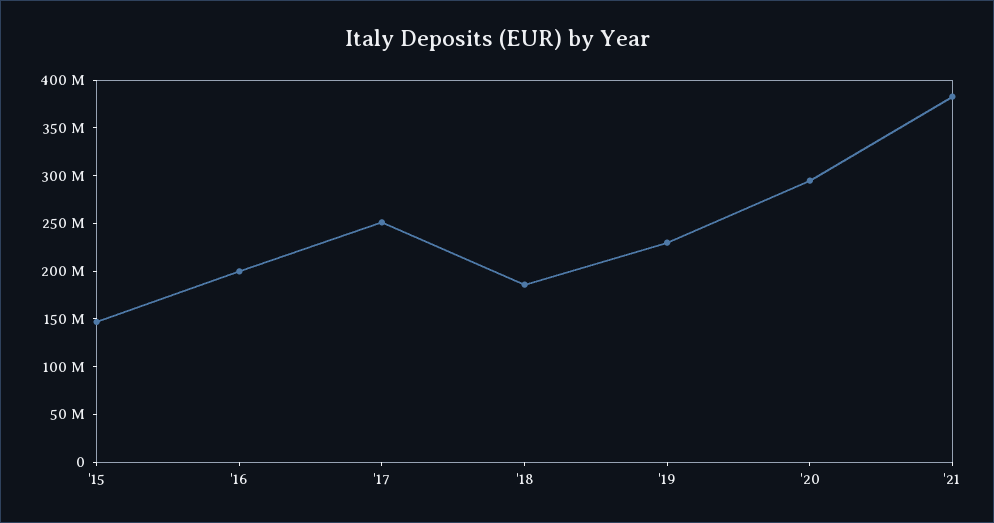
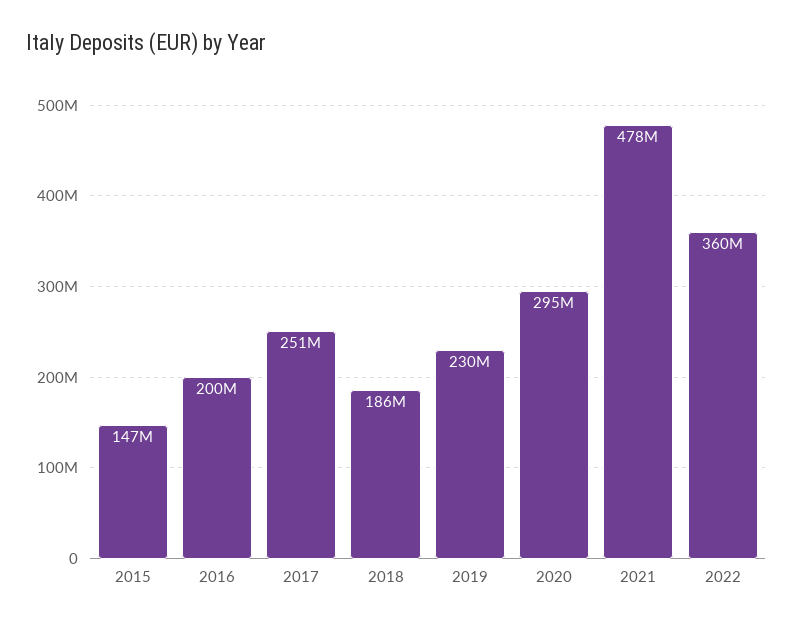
'21: 380000000 -> 478000000
2022: none -> 360000000

